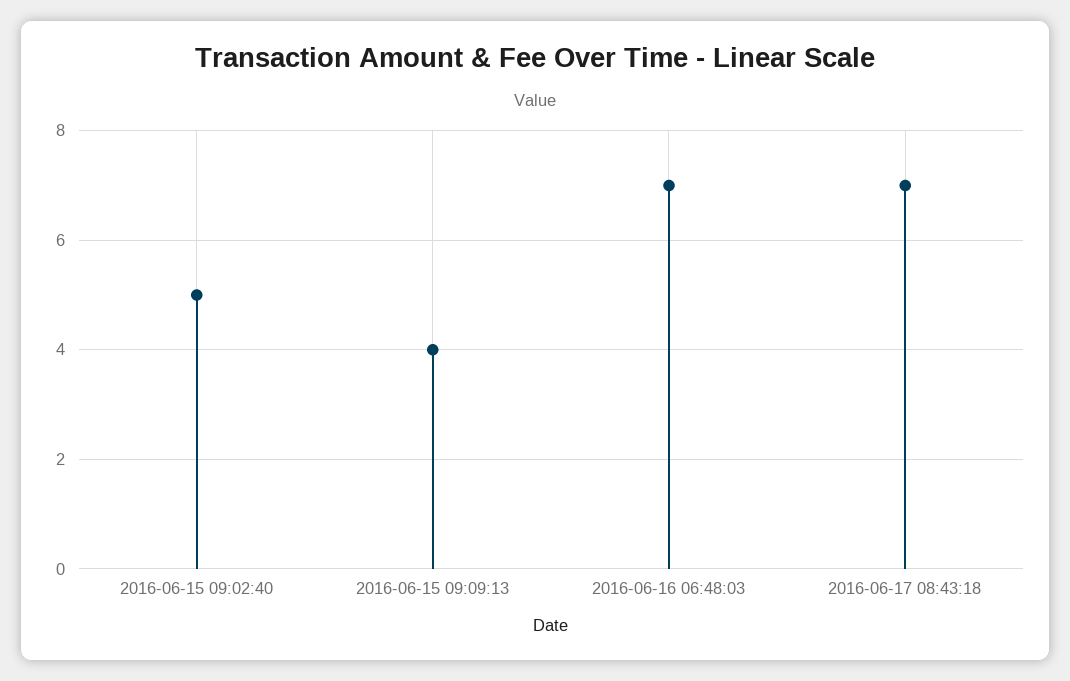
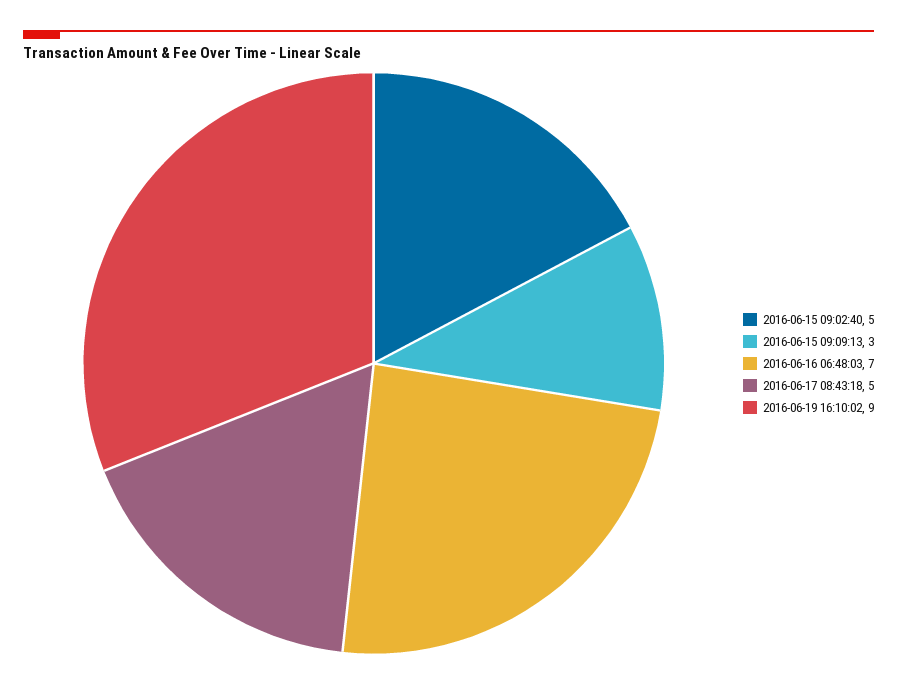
2016-06-15 09:09:13: 4 -> 3
2016-06-17 08:43:18: 7 -> 5
2016-06-19 16:10:02: none -> 9

